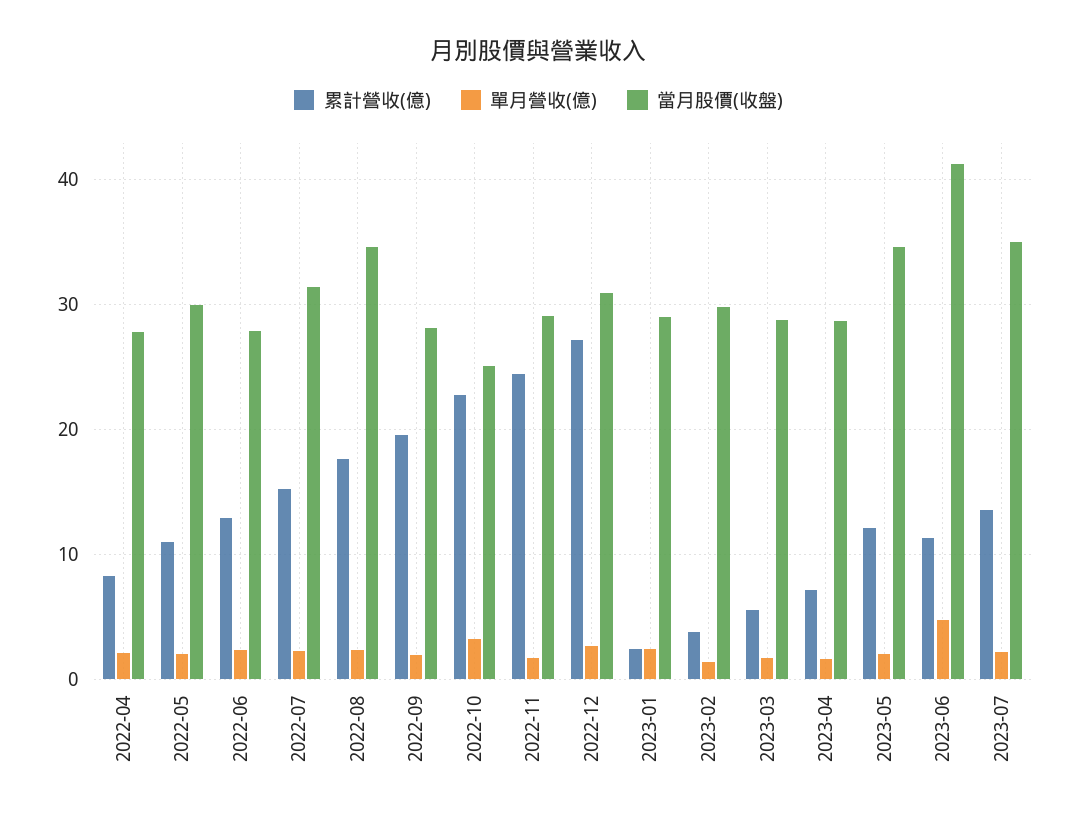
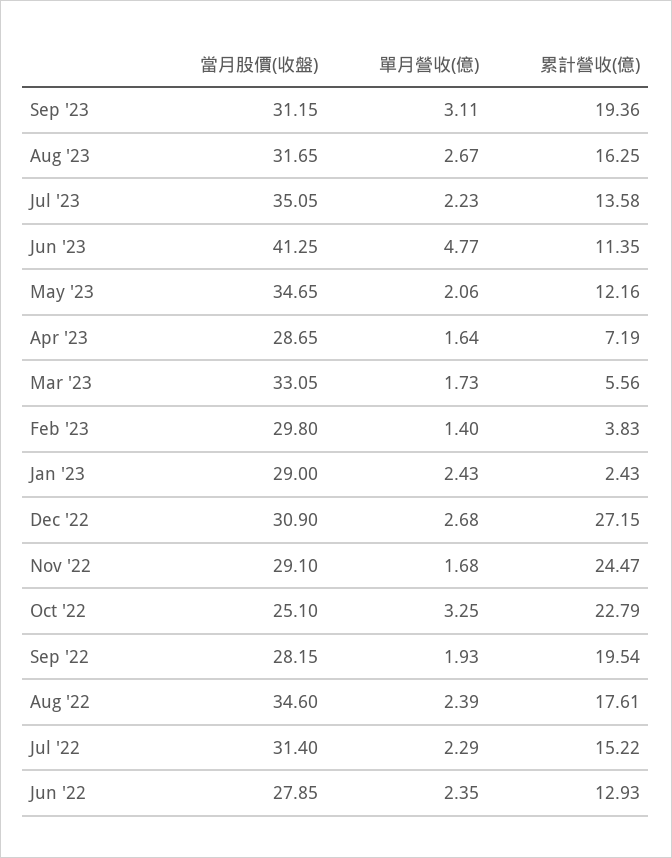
累計營收(億), 2022-04: 8 -> none
單月營收(億), 2022-04: 2 -> none
當月股價(收盤), 2022-04: 28 -> none
累計營收(億), 2022-05: 11 -> none
單月營收(億), 2022-05: 2 -> none
當月股價(收盤), 2022-05: 30 -> none
當月股價(收盤), 2023-03: 29 -> 33.05
當月股價(收盤), Sep '23: none -> 31.15
單月營收(億), Sep '23: none -> 3.11
累計營收(億), Sep '23: none -> 19.36
當月股價(收盤), Aug '23: none -> 31.65
單月營收(億), Aug '23: none -> 2.67
累計營收(億), Aug '23: none -> 16.25

